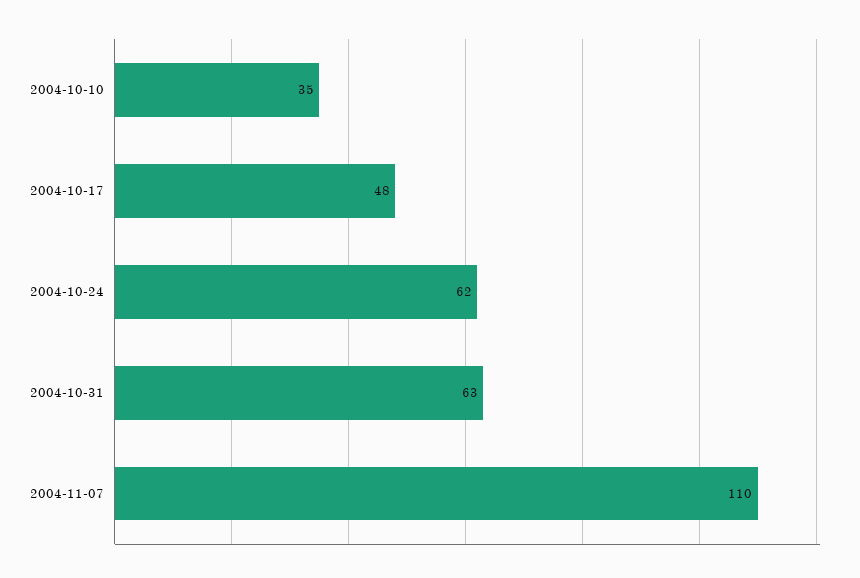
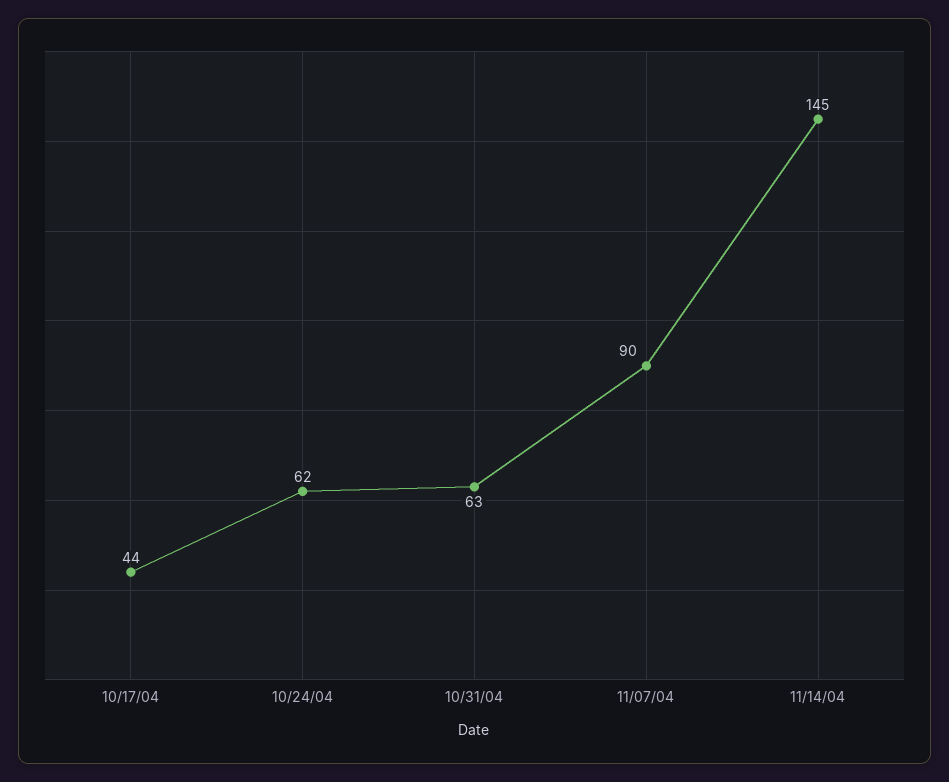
2004-10-10: 35 -> none
2004-10-17: 48 -> 44
2004-11-07: 110 -> 90
11/14/04: none -> 145

